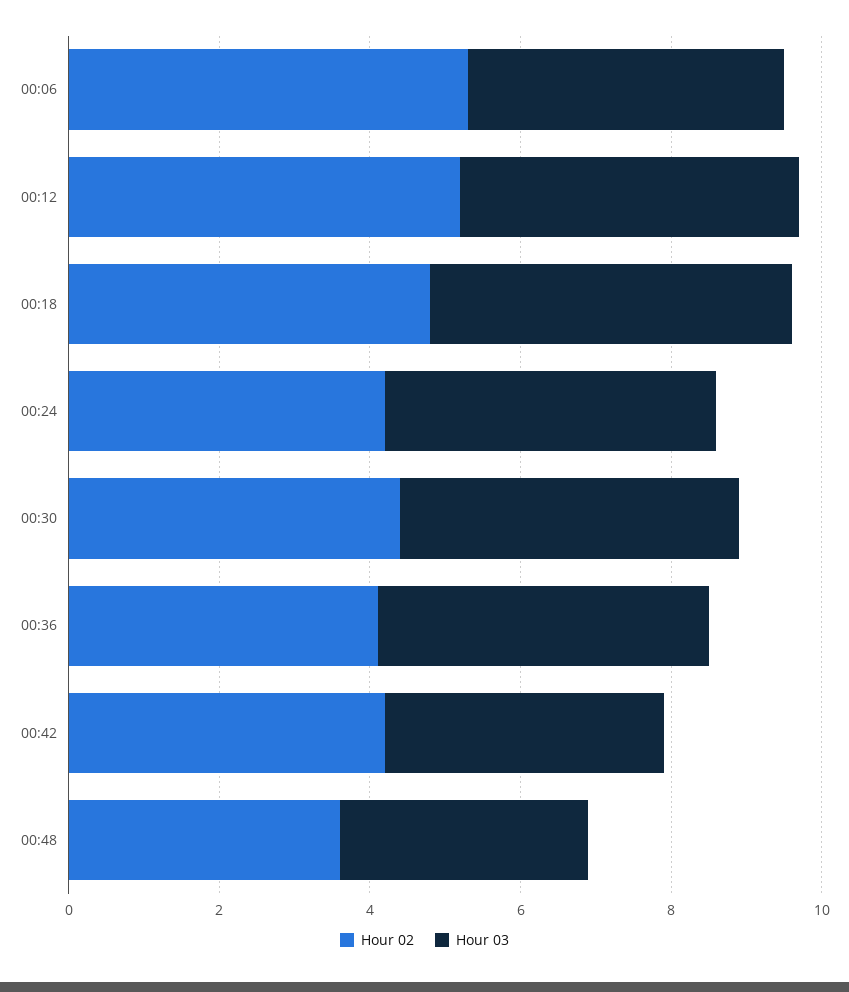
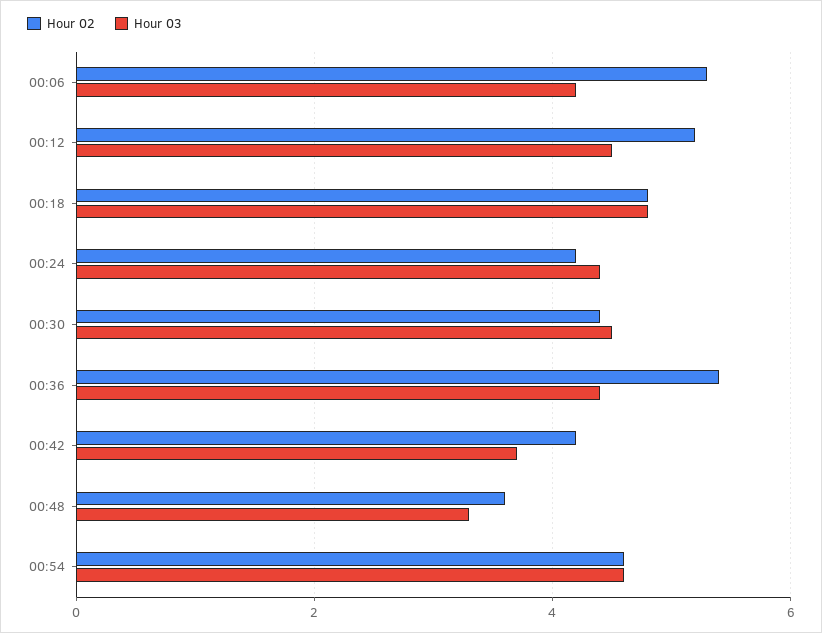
Hour 02, 00:36: 4 -> 5.5
Hour 02, 00:54: none -> 4.5
Hour 03, 00:54: none -> 4.5

